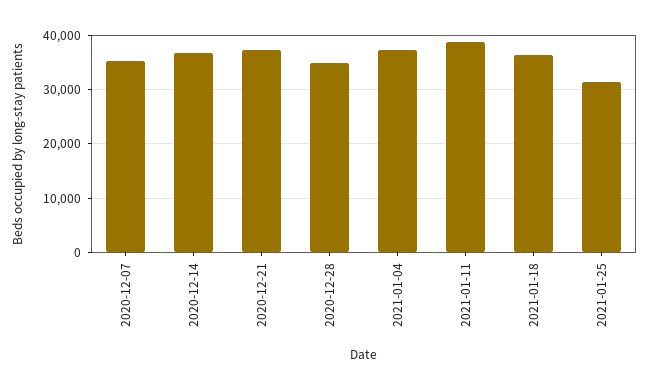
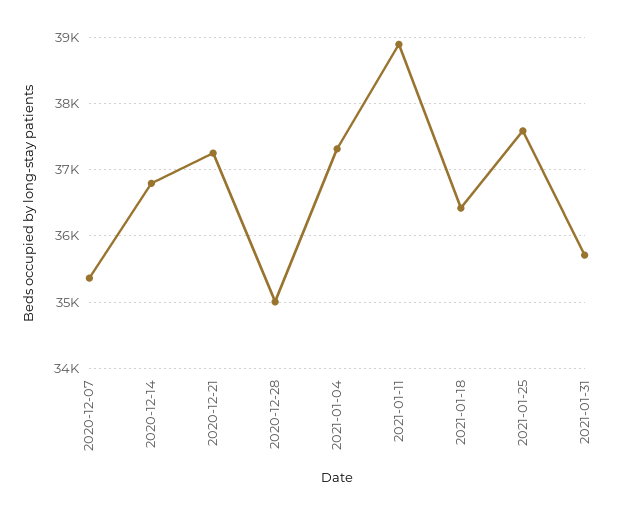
2021-01-25: 32000 -> 37600
2021-01-31: none -> 35700

